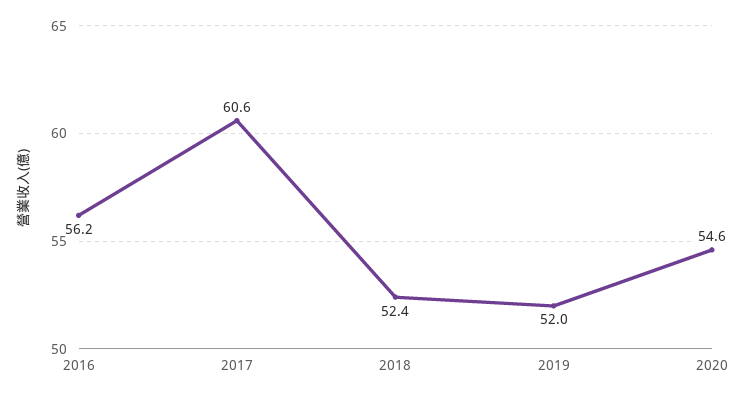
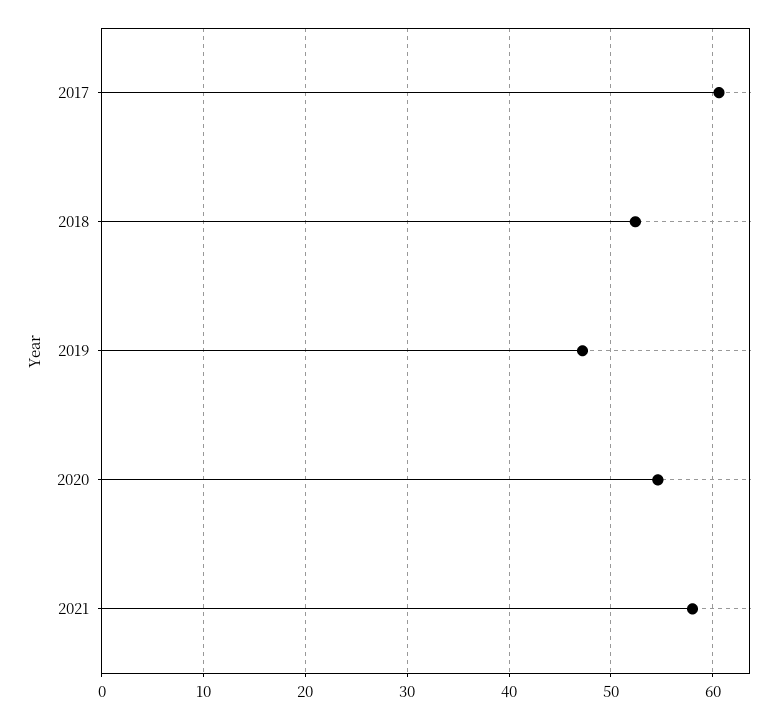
2016: 56.2 -> none
2019: 52 -> 47
2021: none -> 58

